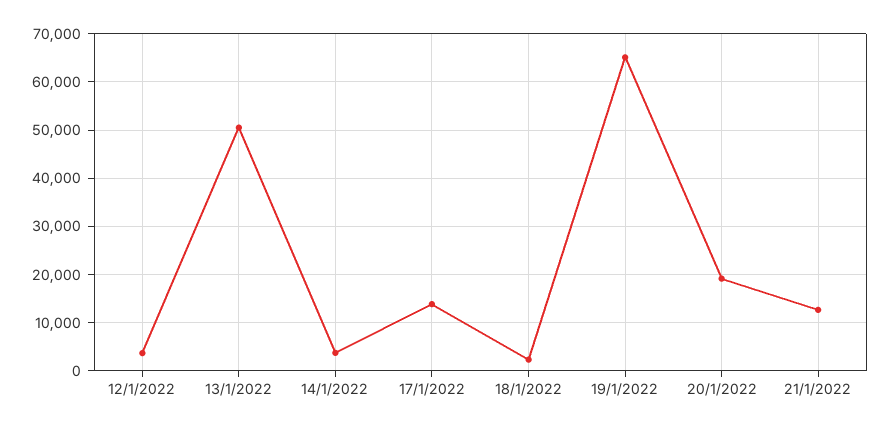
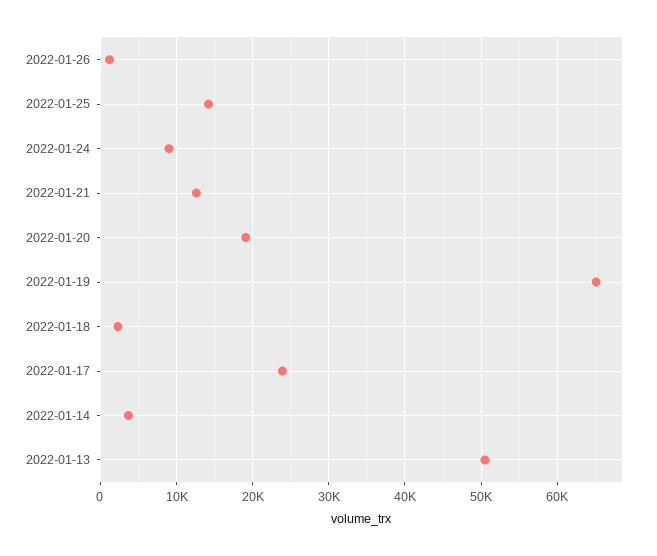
12/1/2022: 4000 -> none
17/1/2022: 14000 -> 24000
2022-01-26: none -> 1000
2022-01-25: none -> 14000
2022-01-24: none -> 9000

